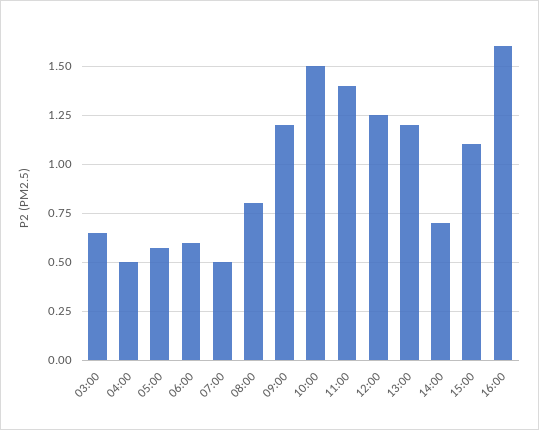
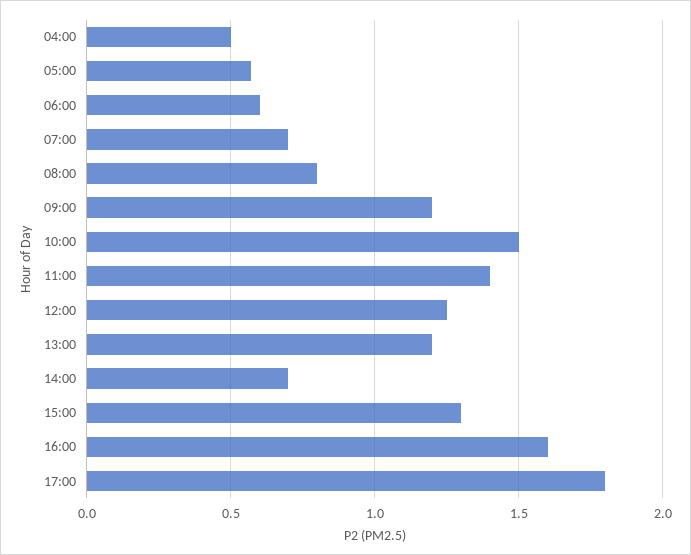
03:00: 0.65 -> none
07:00: 0.5 -> 0.7
15:00: 1.1 -> 1.3
17:00: none -> 1.8

